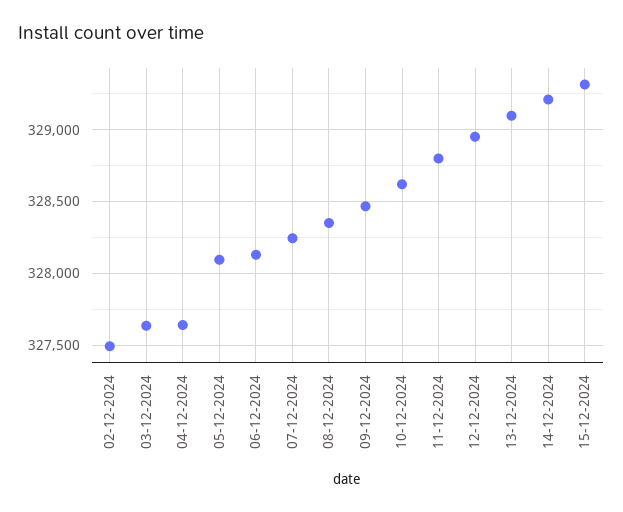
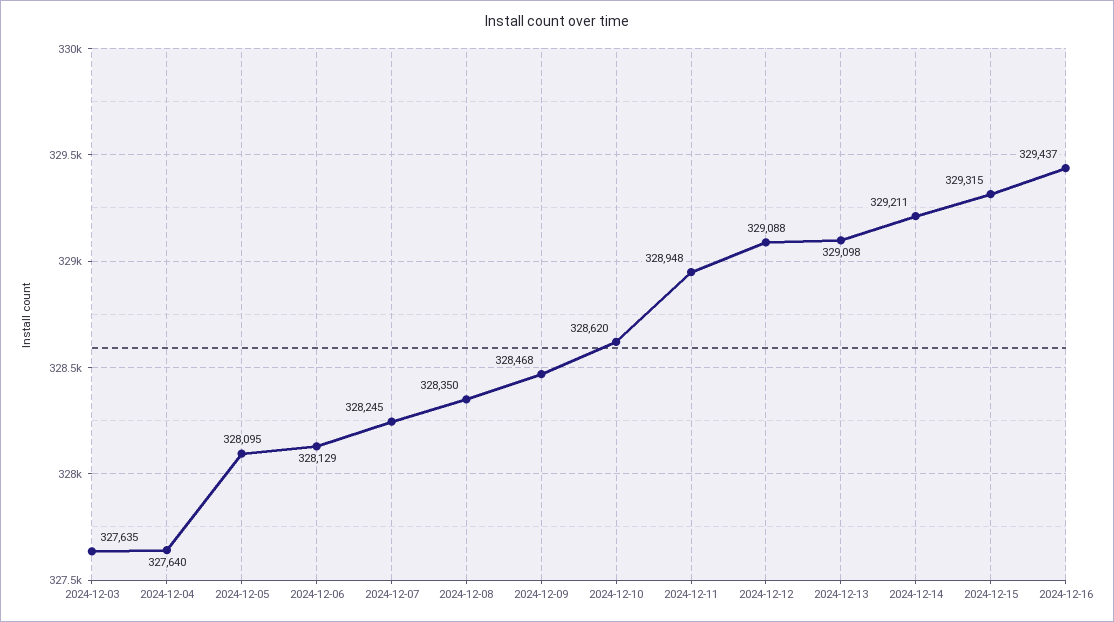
02-12-2024: 327500 -> none
11-12-2024: 328800 -> 328948
12-12-2024: 328950 -> 329088
2024-12-16: none -> 329437

